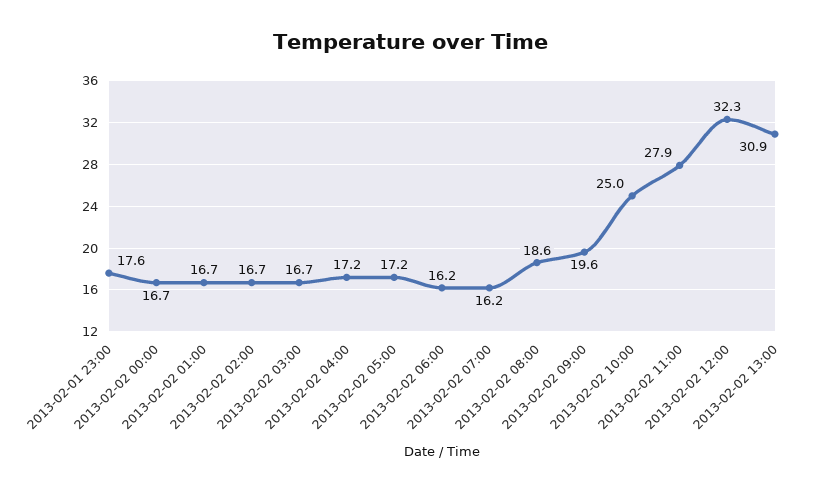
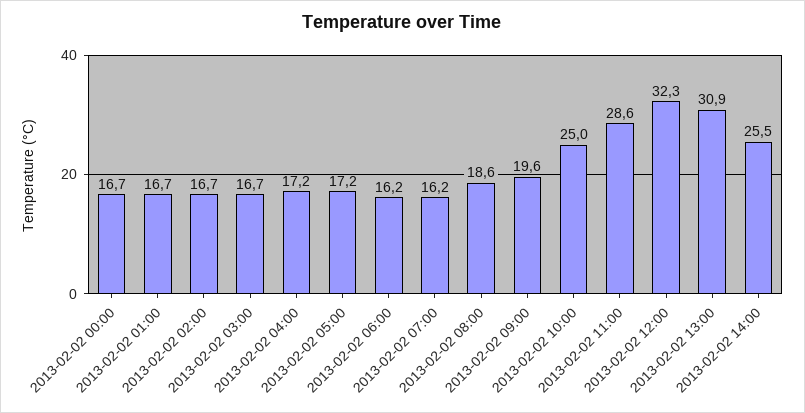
2013-02-01 23:00: 17.6 -> none
2013-02-02 11:00: 27.9 -> 28.6
2013-02-02 14:00: none -> 25.5

